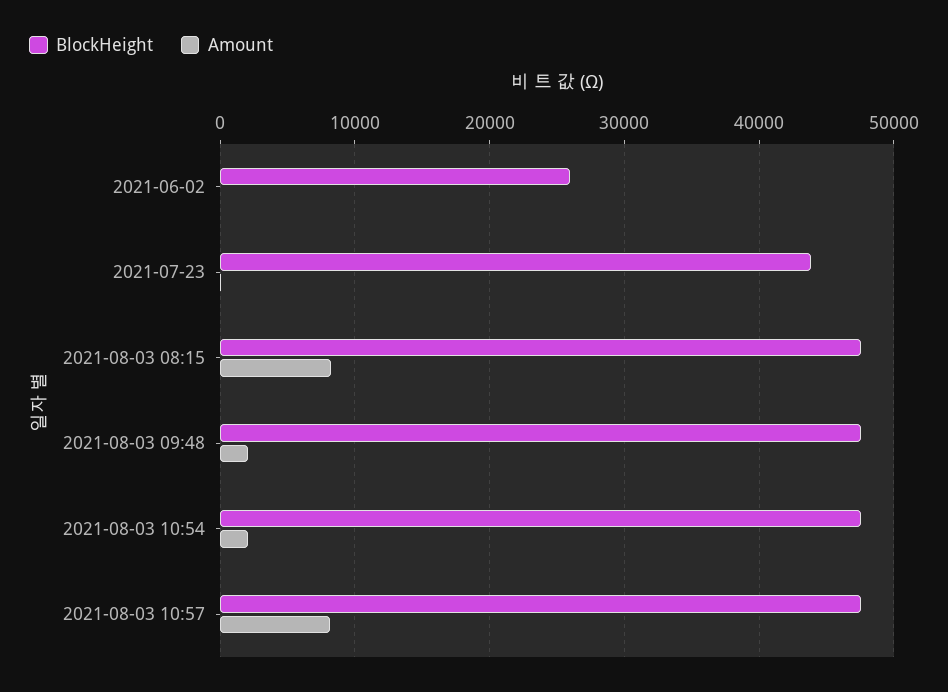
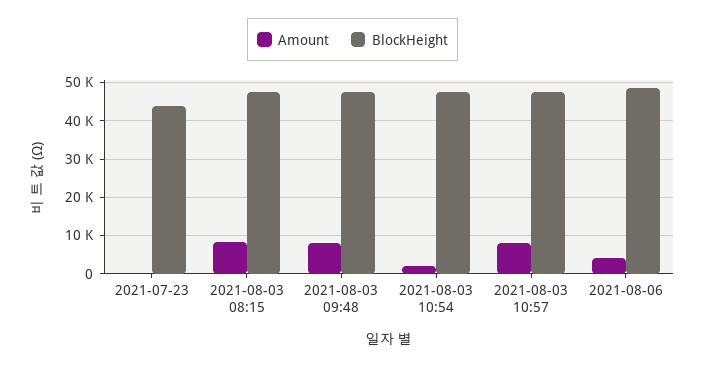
BlockHeight, 2021-06-02: 26000 -> none
Amount, 2021-06-02: 0 -> none
Amount, 2021-08-03 09:48: 2000 -> 8000
Amount, 2021-08-06: none -> 4000
BlockHeight, 2021-08-06: none -> 48000

